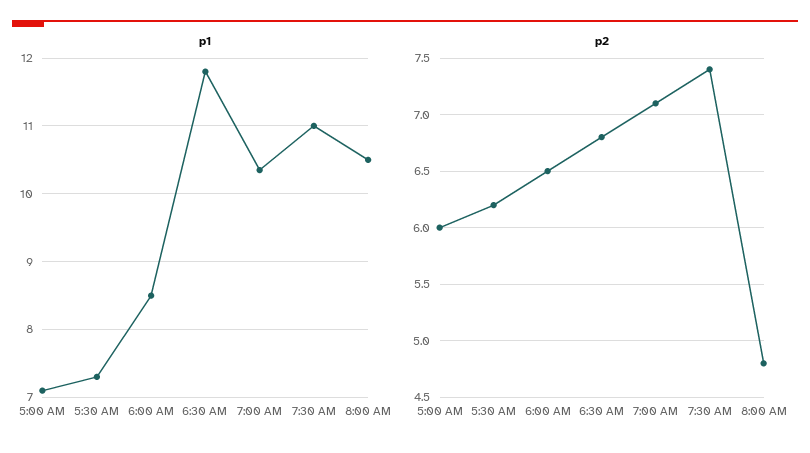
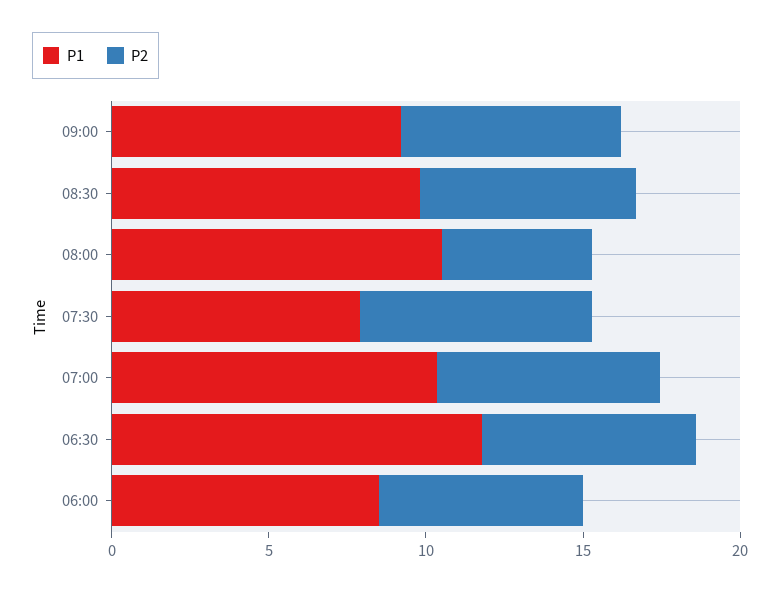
p1, 5:00 AM: 7.1 -> none
p1, 5:30 AM: 7.3 -> none
p1, 7:30 AM: 11 -> 8
p2, 5:00 AM: 6 -> none
p2, 5:30 AM: 6.2 -> none
p1, 09:00: none -> 9
p2, 09:00: none -> 7
p1, 08:30: none -> 10
p2, 08:30: none -> 7

